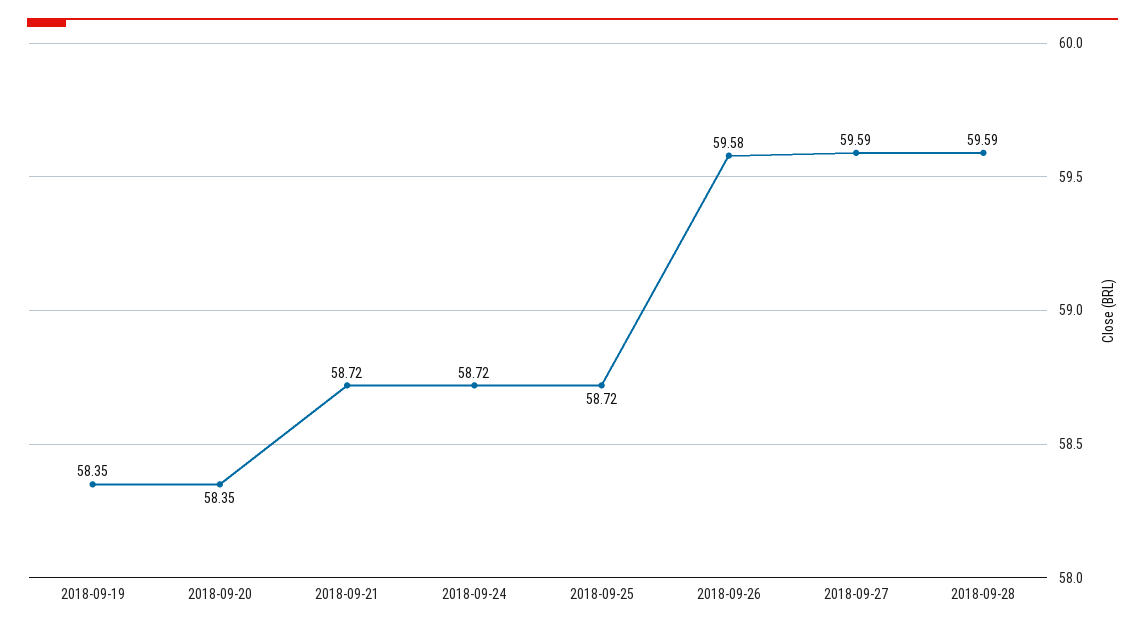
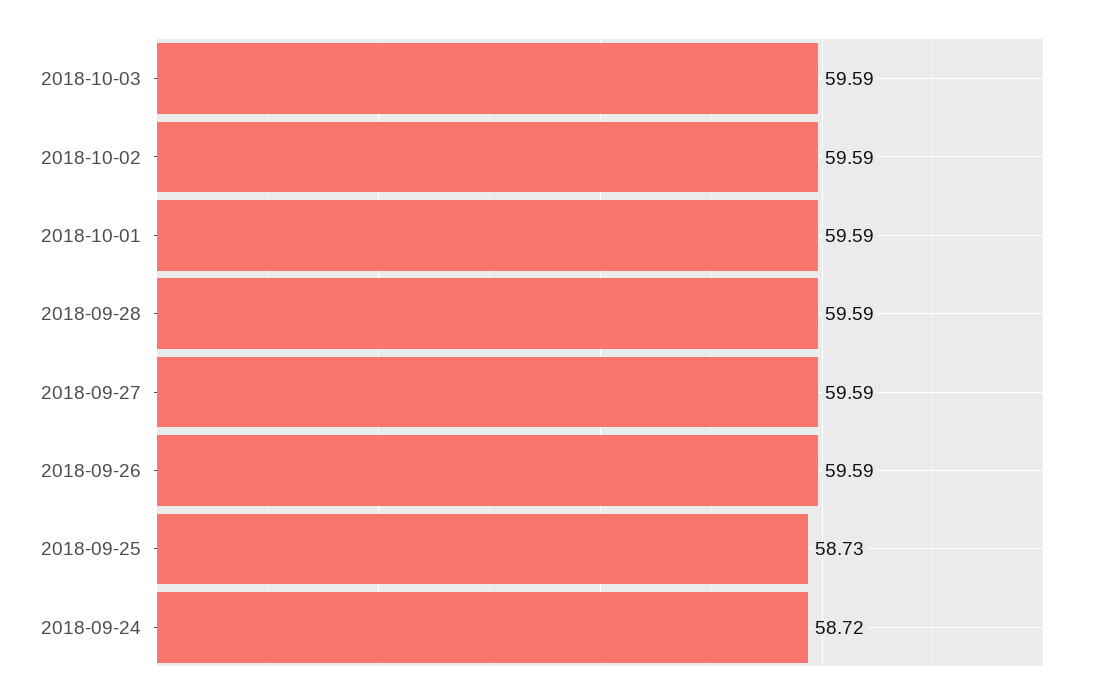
2018-09-19: 58.35 -> none
2018-09-20: 58.35 -> none
2018-09-21: 58.72 -> none
2018-09-25: 58.72 -> 58.73
2018-09-26: 59.58 -> 59.59
2018-10-03: none -> 59.59
2018-10-02: none -> 59.59
2018-10-01: none -> 59.59

